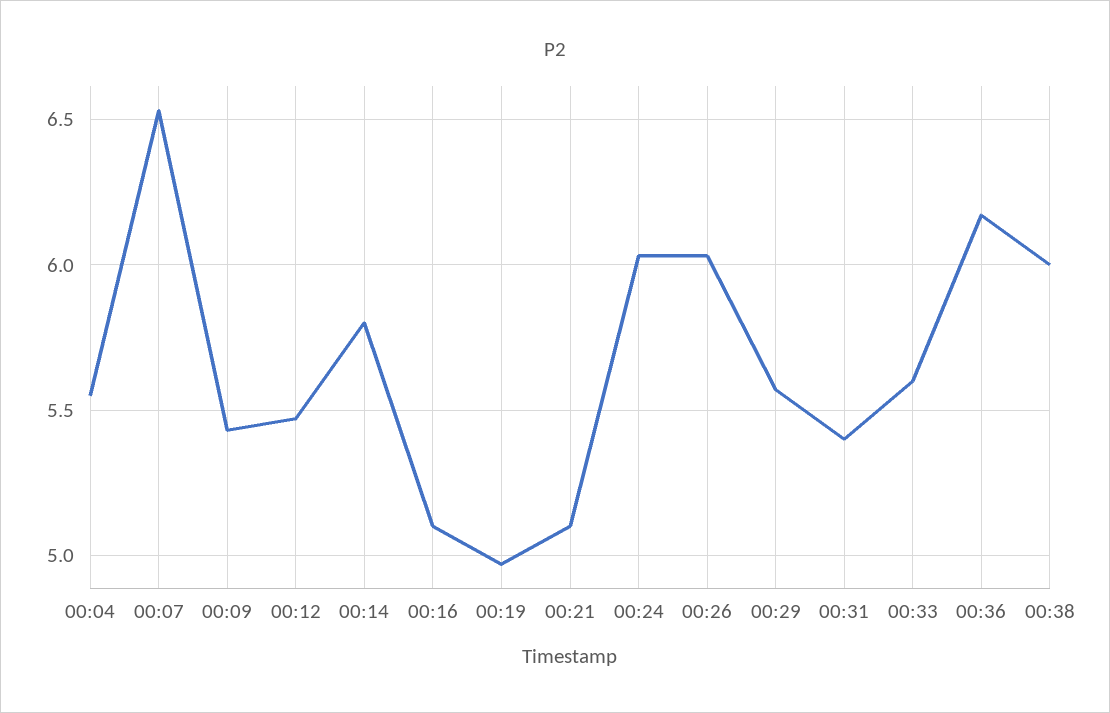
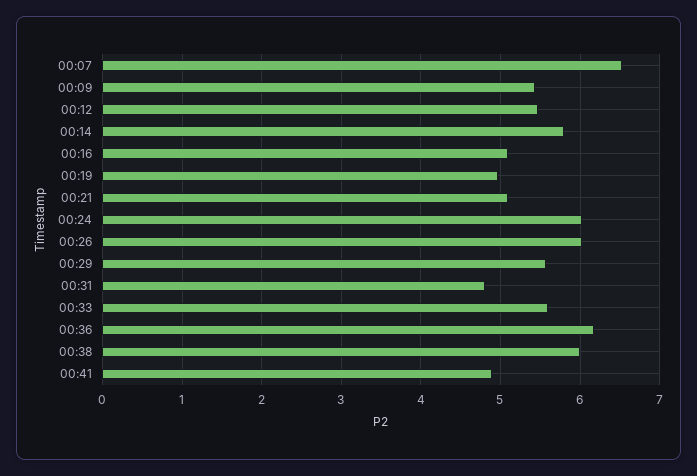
00:04: 5.55 -> none
00:31: 5.4 -> 4.8
00:41: none -> 4.9

